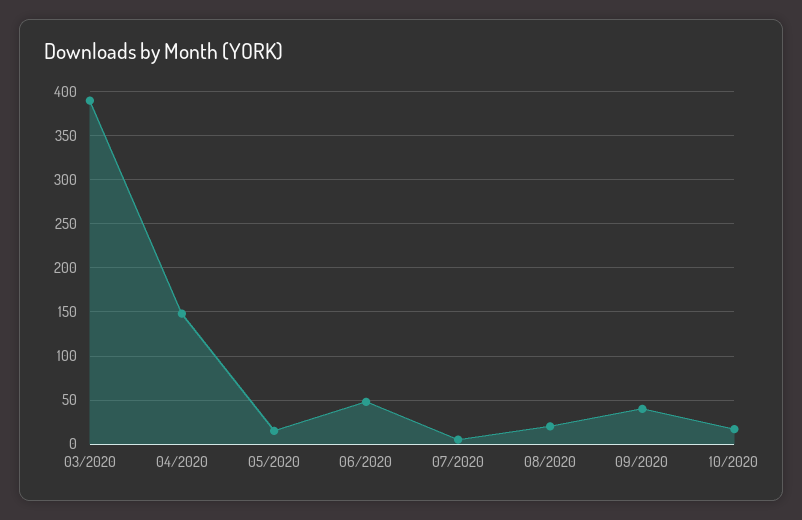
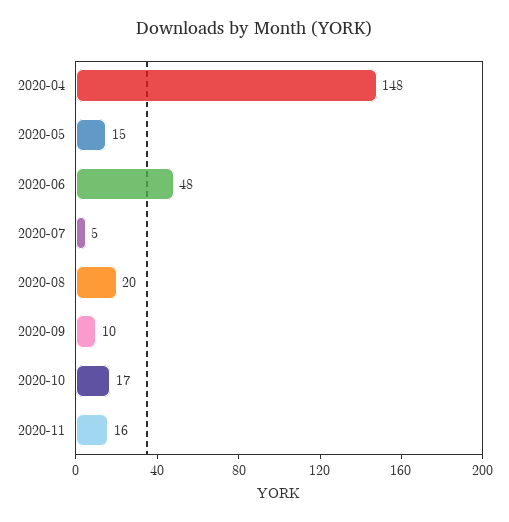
03/2020: 390 -> none
09/2020: 40 -> 10
2020-11: none -> 16

